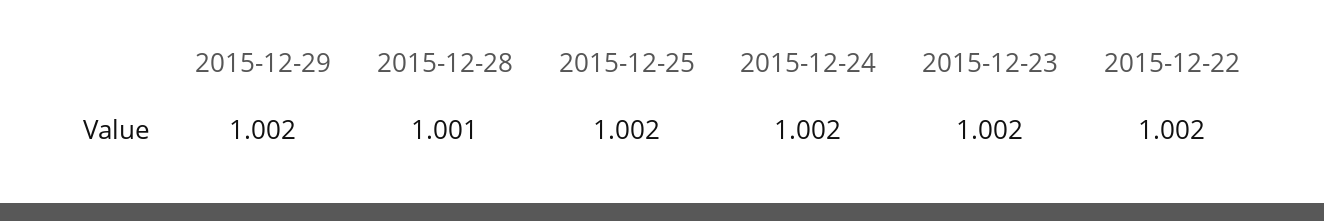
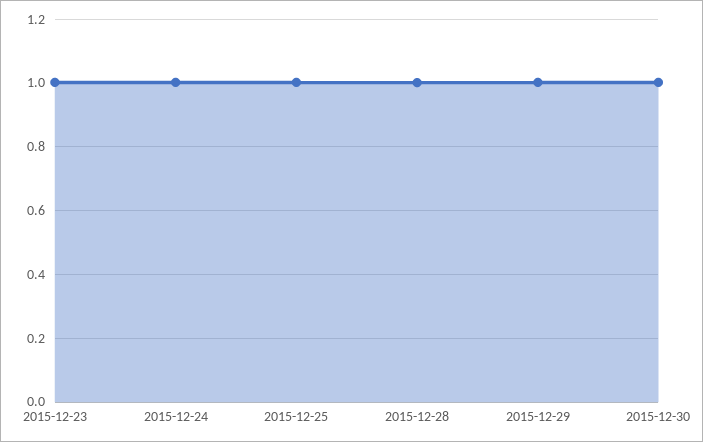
2015-12-22: 1.002 -> none
2015-12-30: none -> 1

